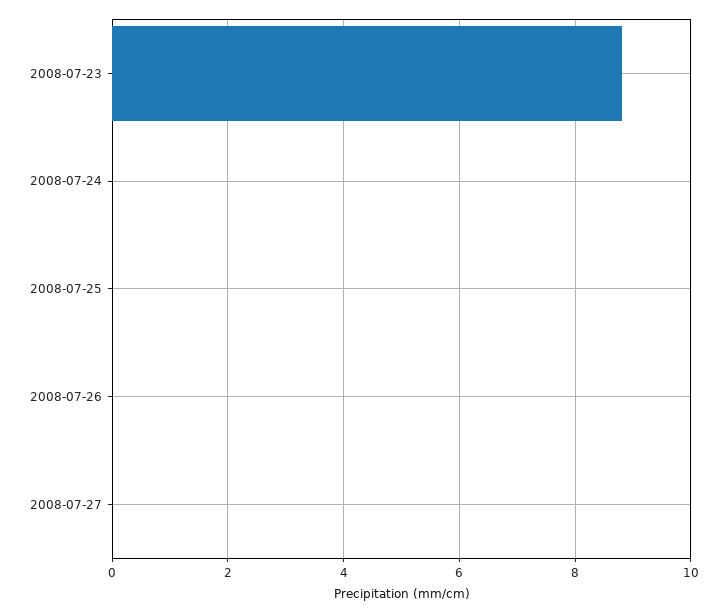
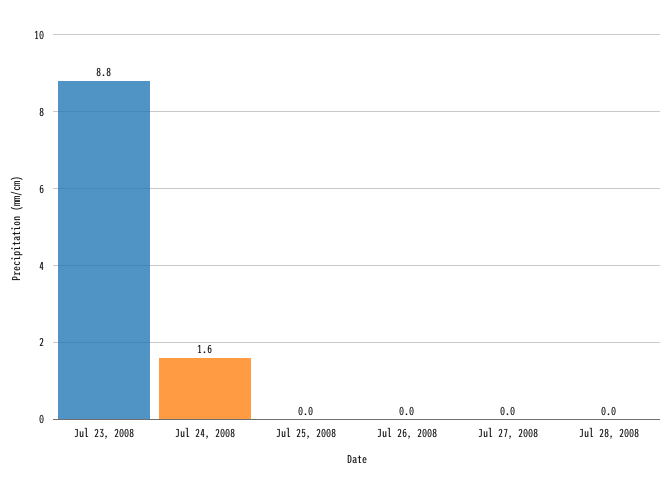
2008-07-24: 0 -> 1.6
Jul 28, 2008: none -> 0

